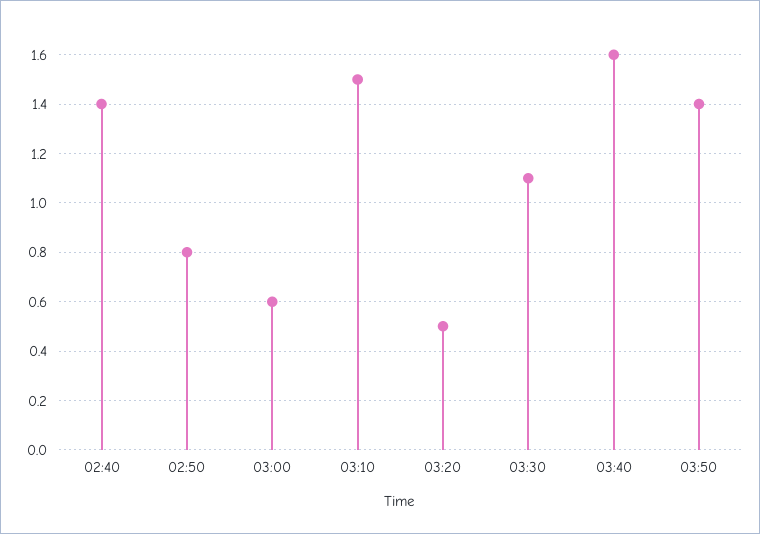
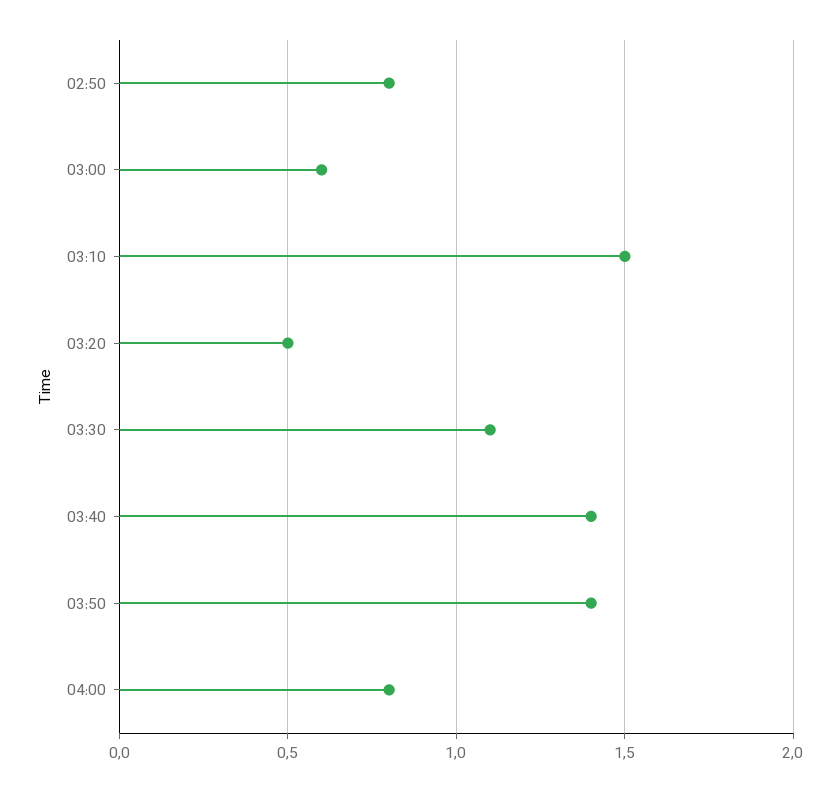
02:40: 1.4 -> none
03:40: 1.6 -> 1.4
04:00: none -> 0.8

